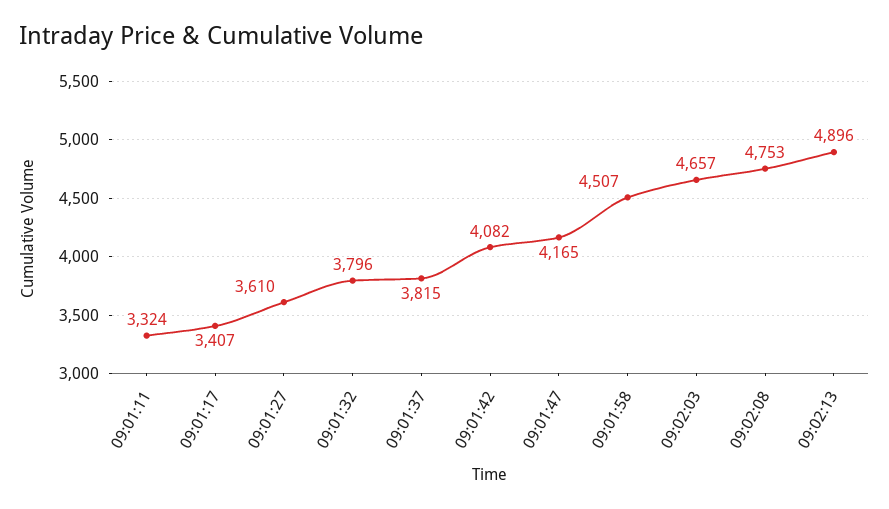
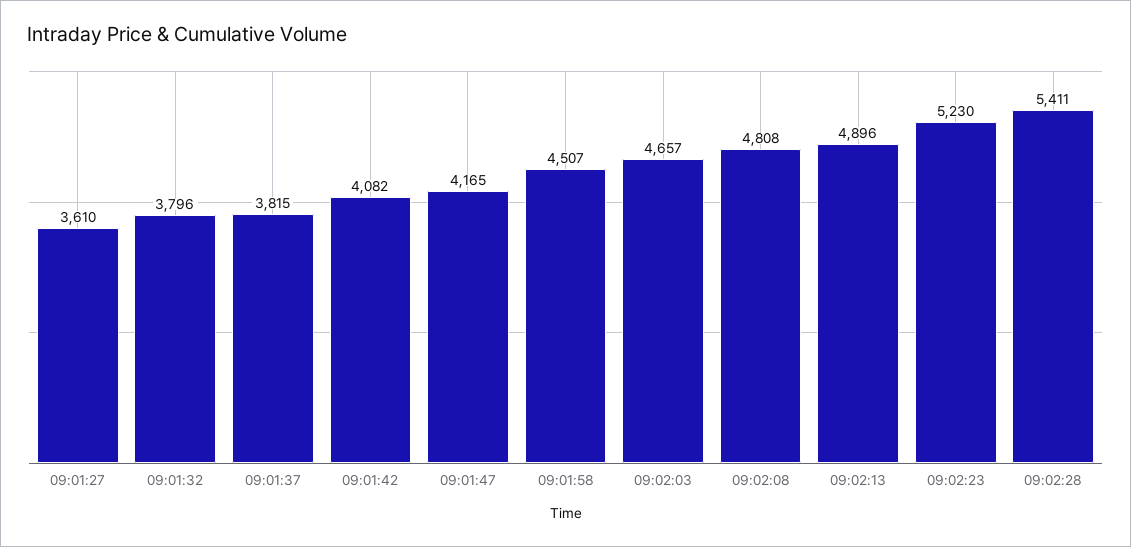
09:01:11: 3324 -> none
09:01:17: 3407 -> none
09:02:08: 4753 -> 4808
09:02:23: none -> 5230
09:02:28: none -> 5411

